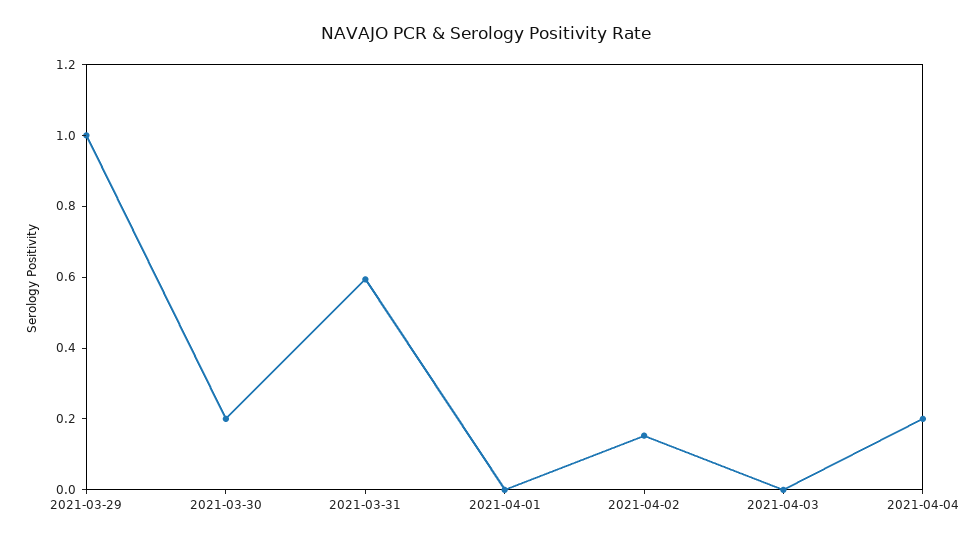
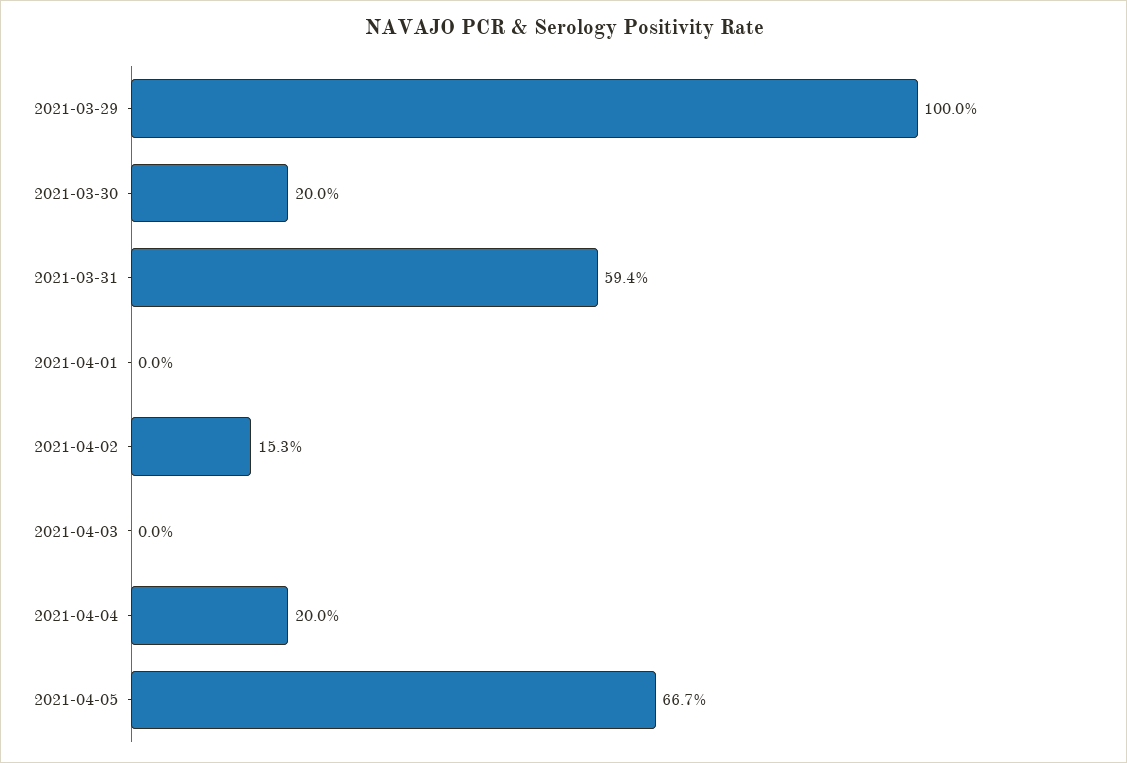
2021-04-05: none -> 0.667

